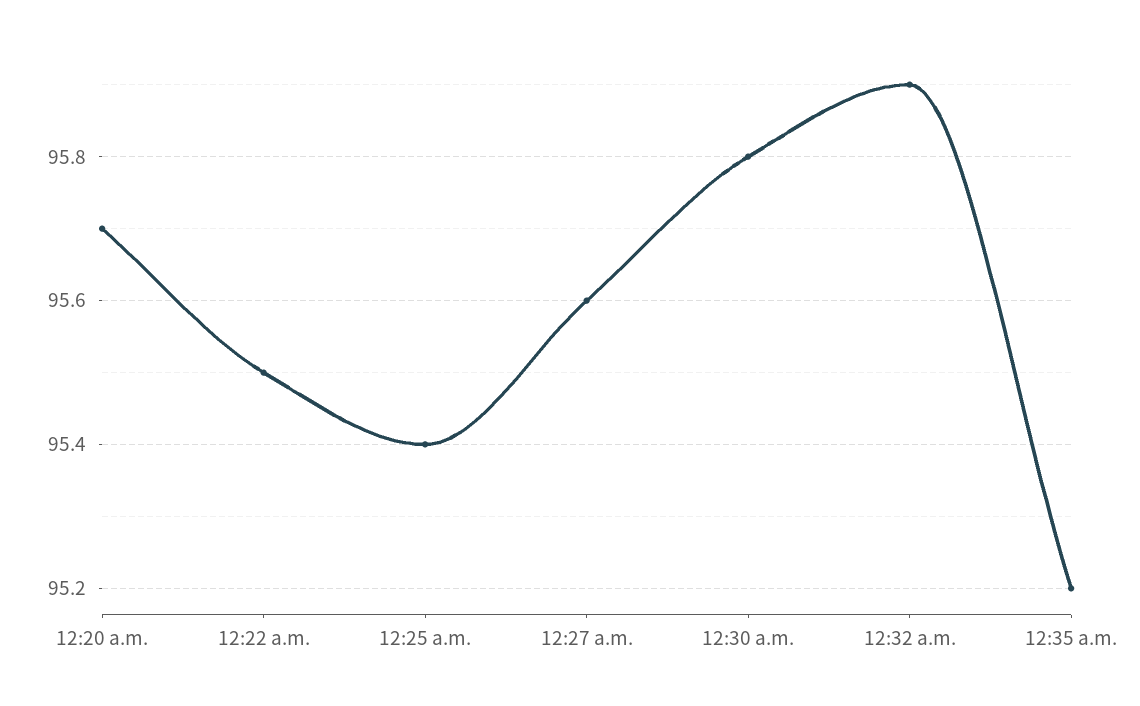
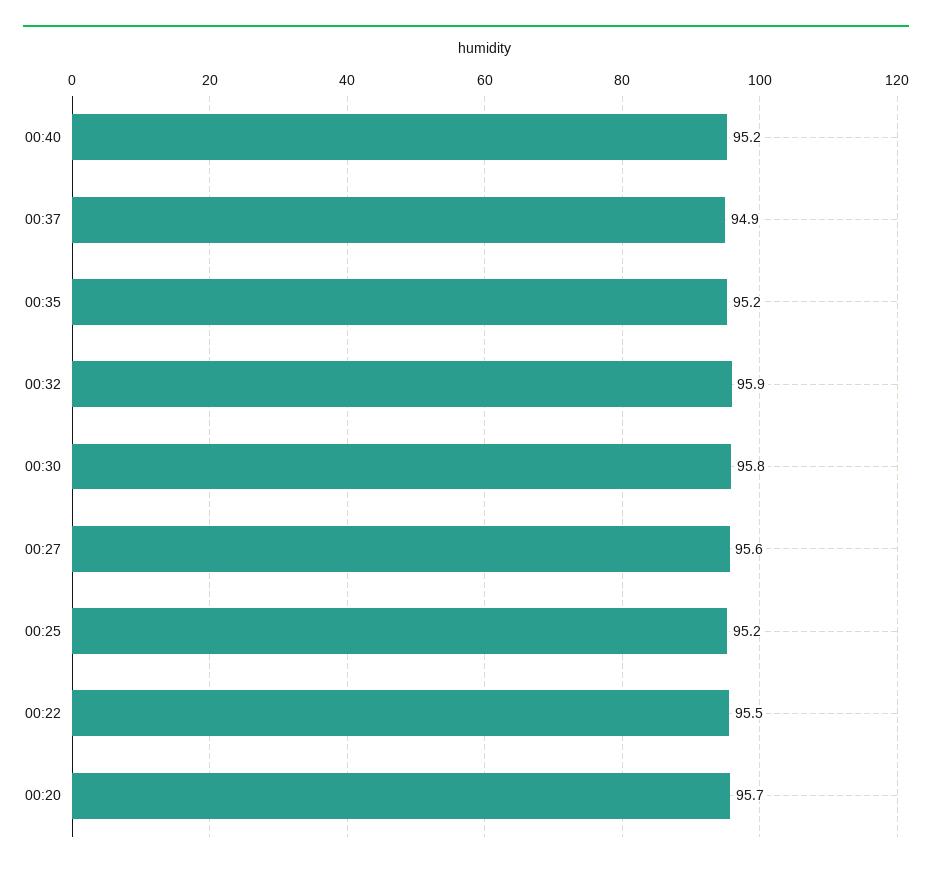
12:25 a.m.: 95.4 -> 95.2
00:40: none -> 95.2
00:37: none -> 94.9

